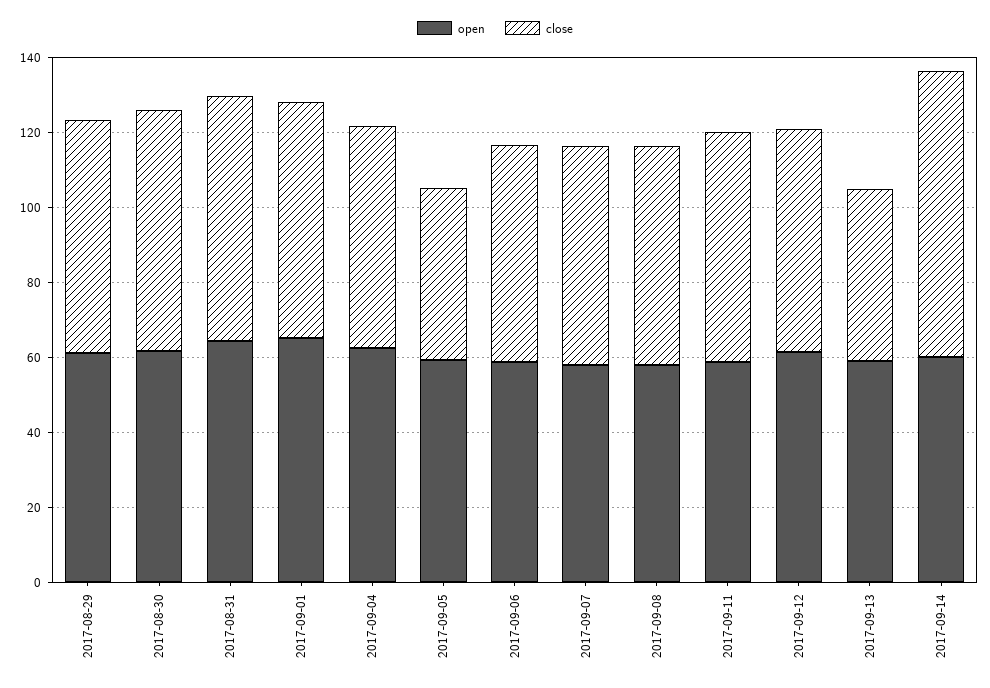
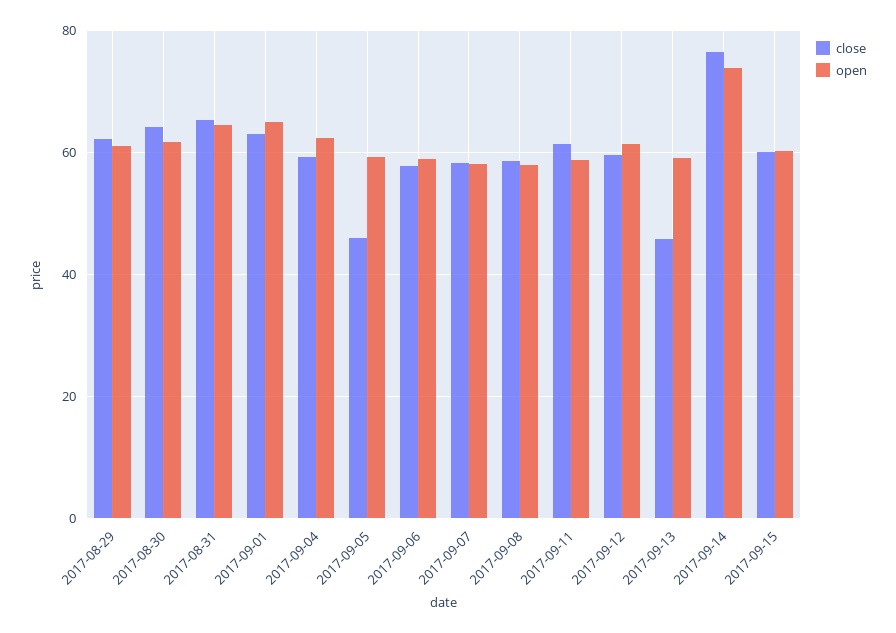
open, 2017-09-14: 60 -> 74
close, 2017-09-15: none -> 60
open, 2017-09-15: none -> 60

